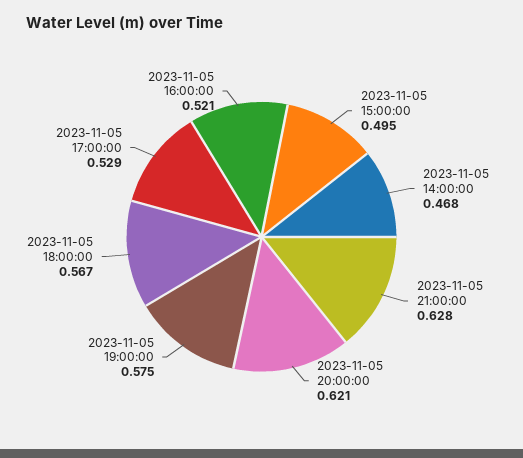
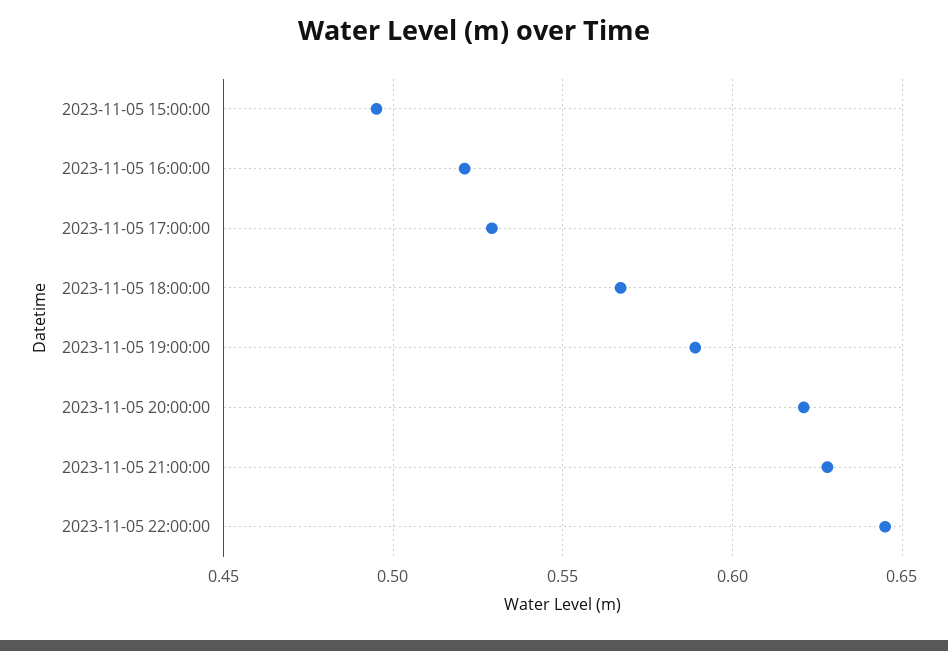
2023-11-05 14:00:00: 0.468 -> none
2023-11-05 19:00:00: 0.575 -> 0.59
2023-11-05 22:00:00: none -> 0.645

